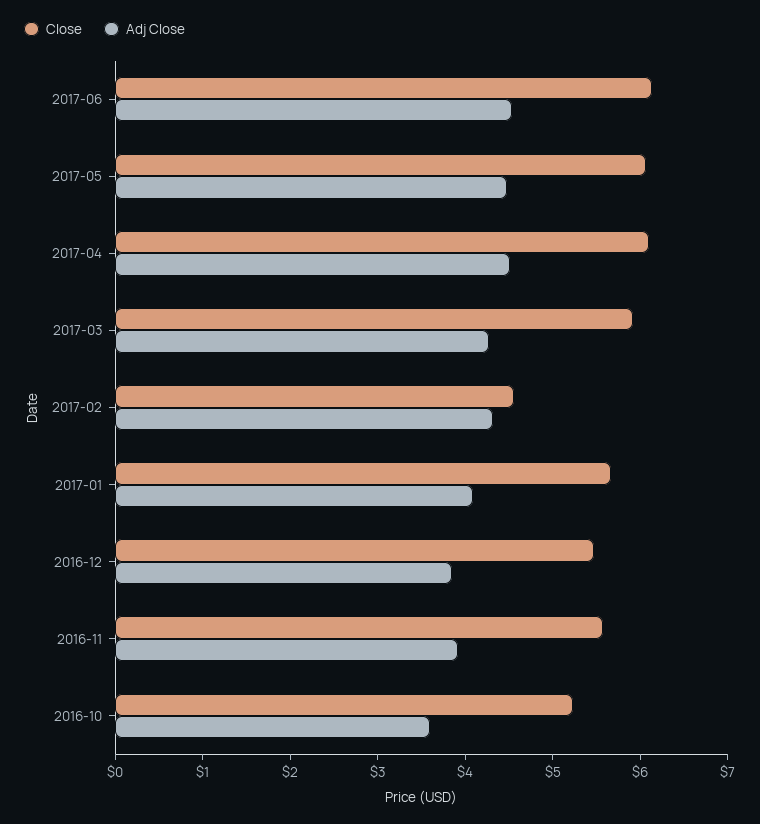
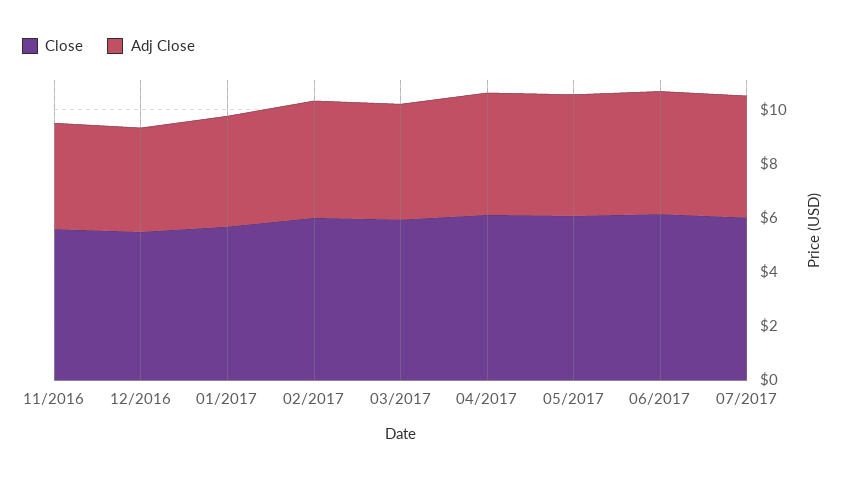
Close, 2017-02: 4.6 -> 6
Close, 2016-10: 5.2 -> none
Adj Close, 2016-10: 3.6 -> none
Close, 07/2017: none -> 6
Adj Close, 07/2017: none -> 4.5

